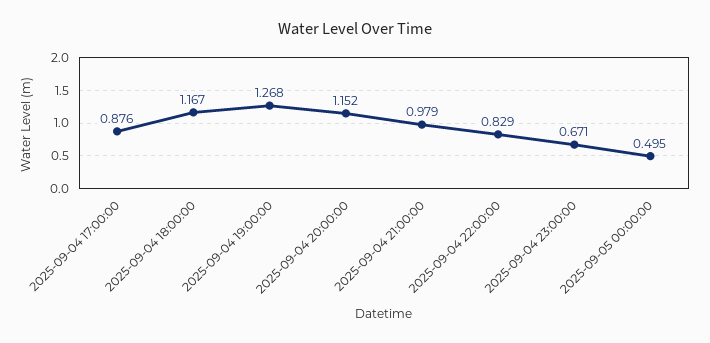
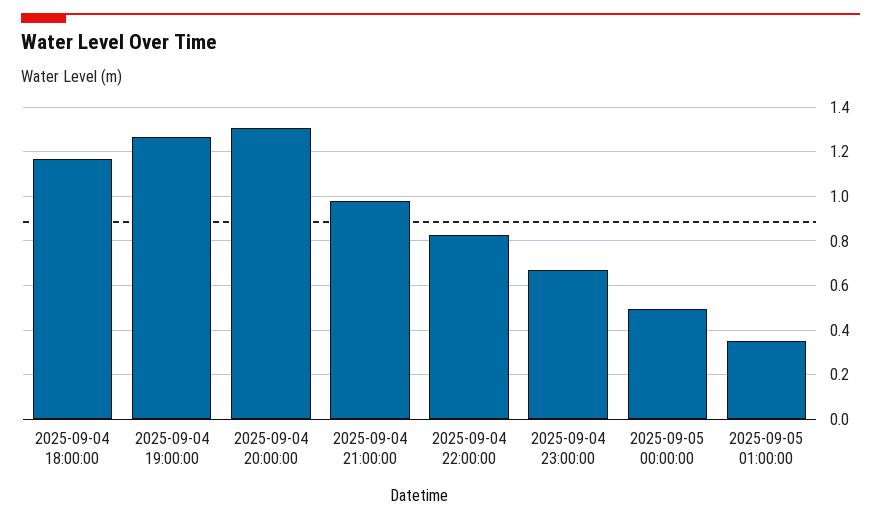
2025-09-04 17:00:00: 0.876 -> none
2025-09-04 20:00:00: 1.152 -> 1.3
2025-09-05 01:00:00: none -> 0.35

